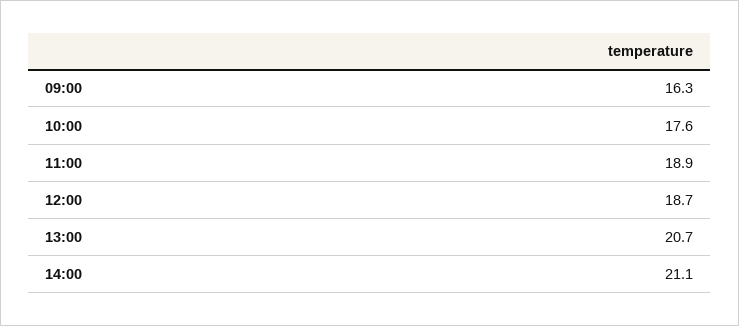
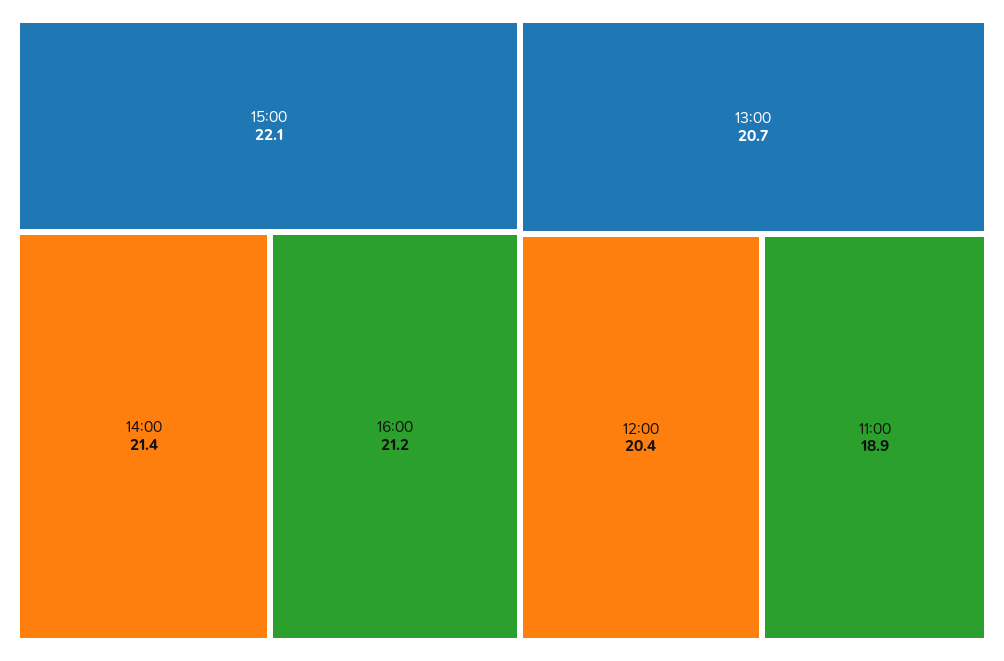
09:00: 16.3 -> none
10:00: 17.6 -> none
12:00: 18.7 -> 20.4
14:00: 21.1 -> 21.4
15:00: none -> 22.1
16:00: none -> 21.2

